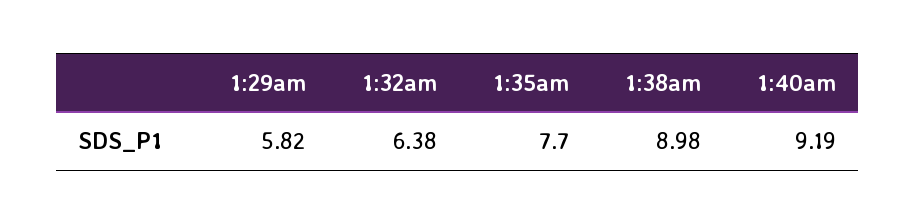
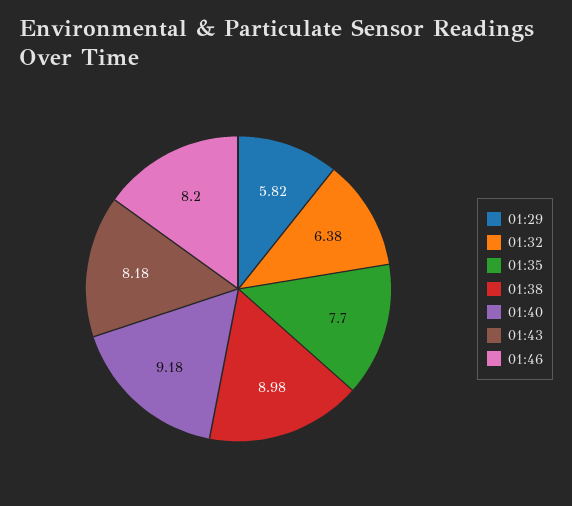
1:40am: 9.19 -> 9.18
01:43: none -> 8.18
01:46: none -> 8.2

